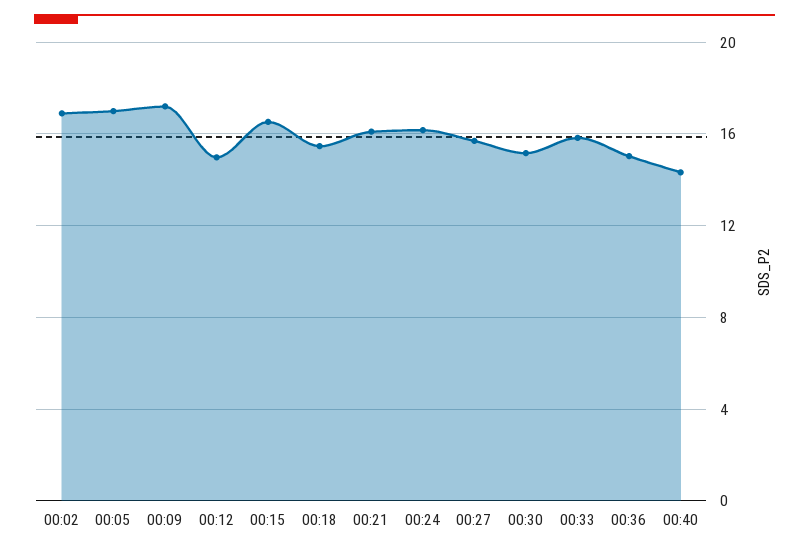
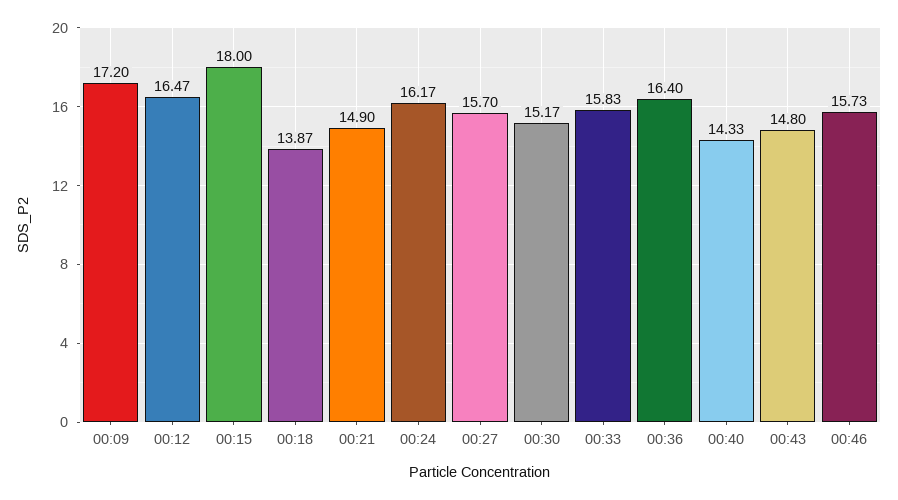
00:02: 17 -> none
00:05: 17 -> none
00:12: 15 -> 16.47
00:15: 16.5 -> 18
00:18: 15.5 -> 13.87
00:21: 16 -> 14.9
00:36: 15 -> 16.4
00:43: none -> 14.8
00:46: none -> 15.73

